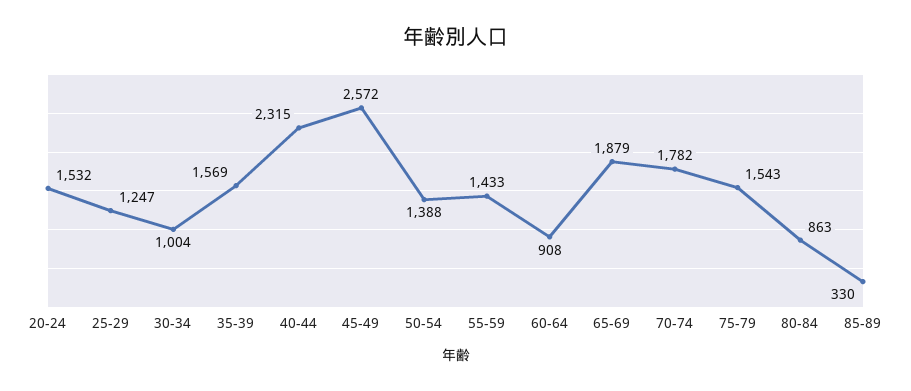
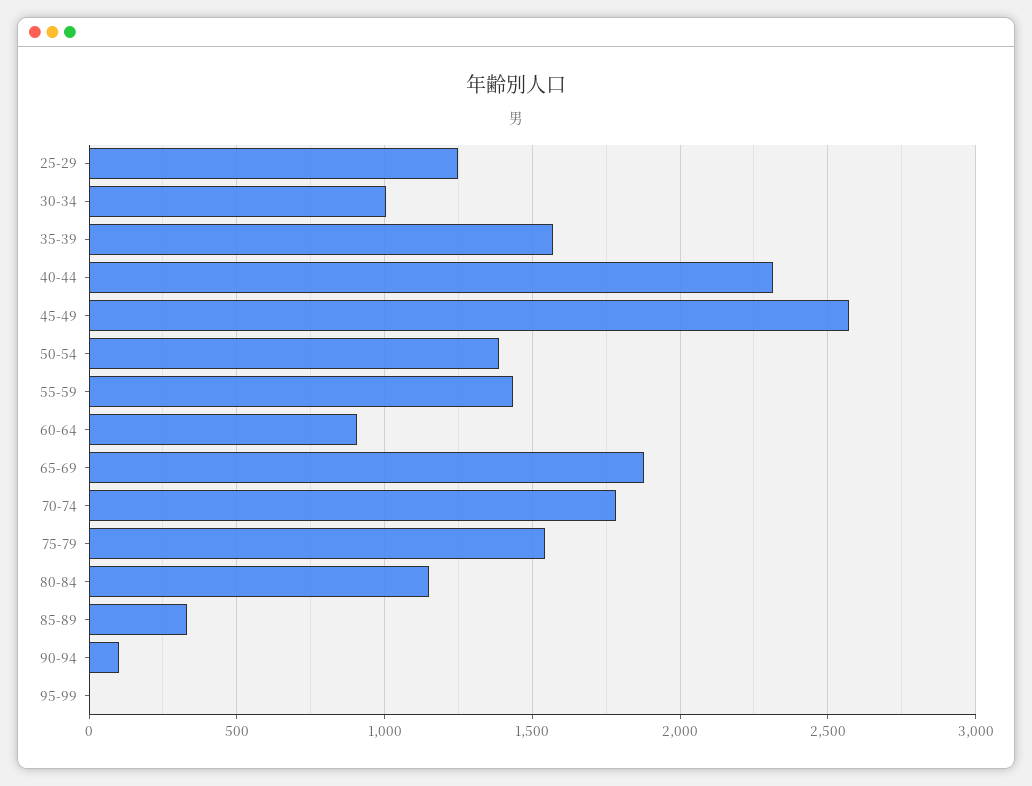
20-24: 1532 -> none
80-84: 863 -> 1150
90-94: none -> 100
95-99: none -> 0

